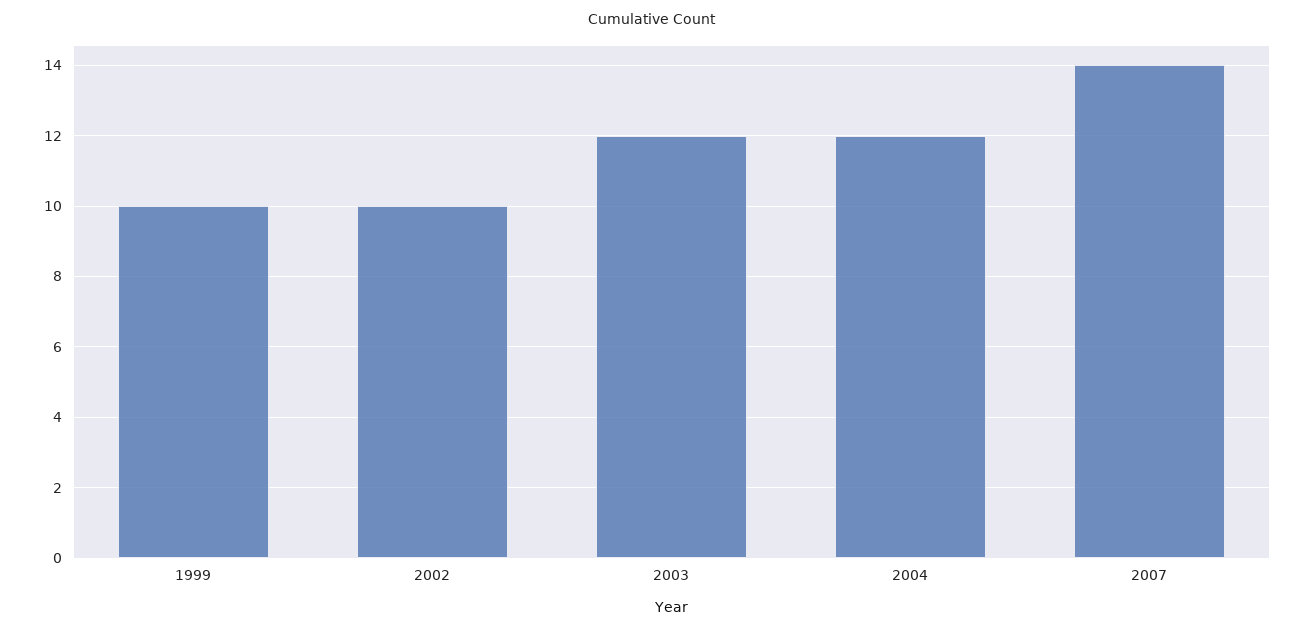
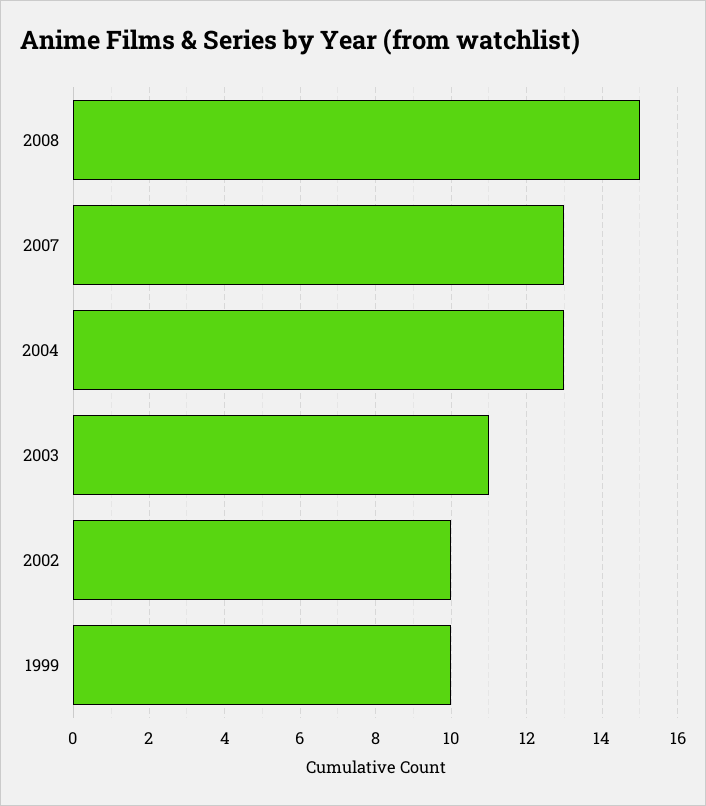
2003: 12 -> 11
2004: 12 -> 13
2007: 14 -> 13
2008: none -> 15

